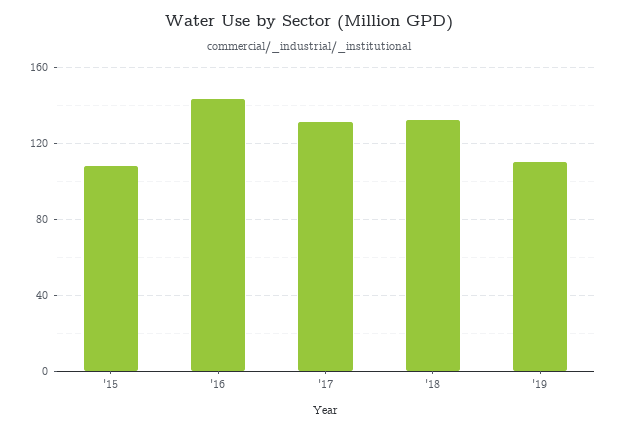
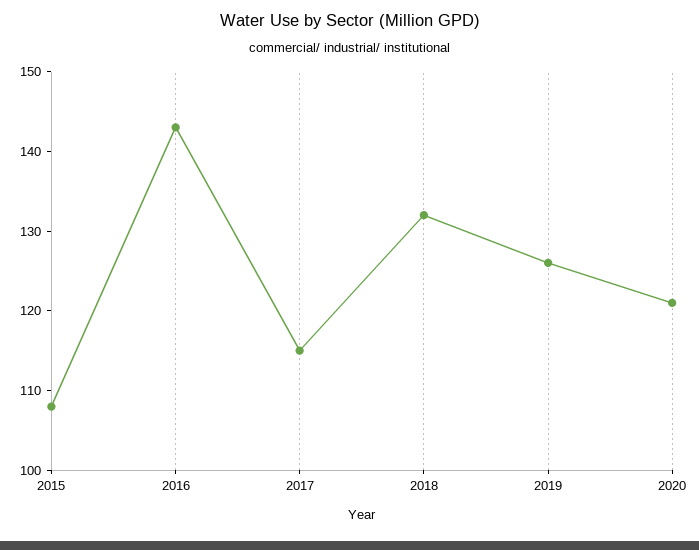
'17: 130 -> 115
'19: 110 -> 125
2020: none -> 120

